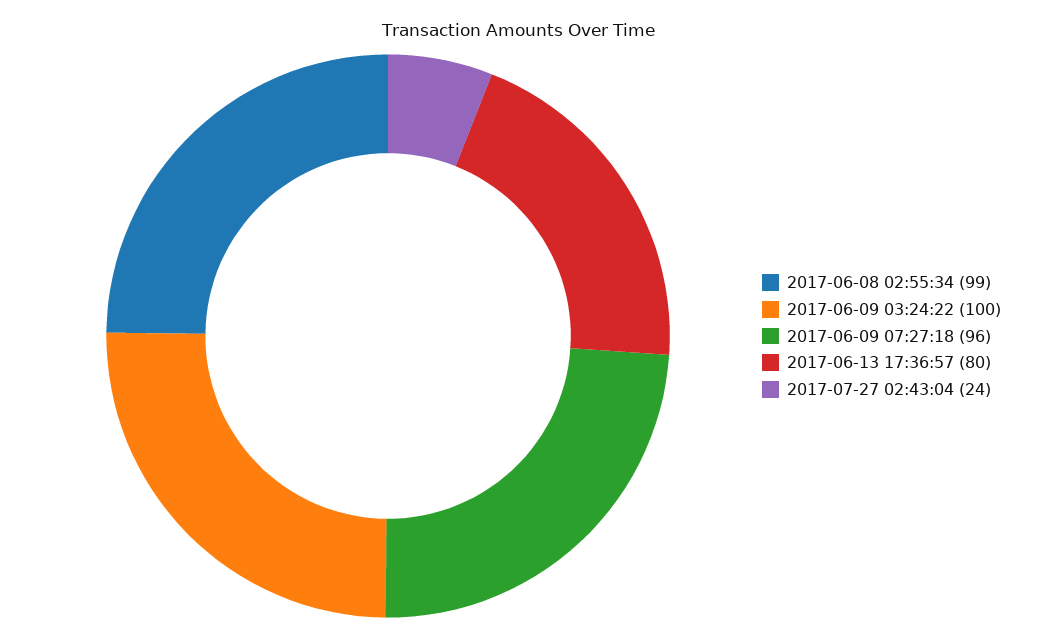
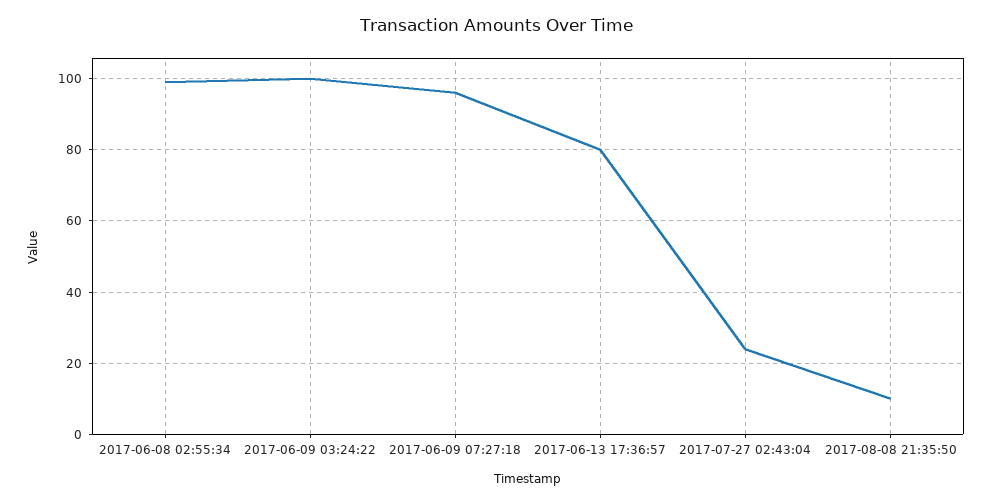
2017-08-08 21:35:50: none -> 10

